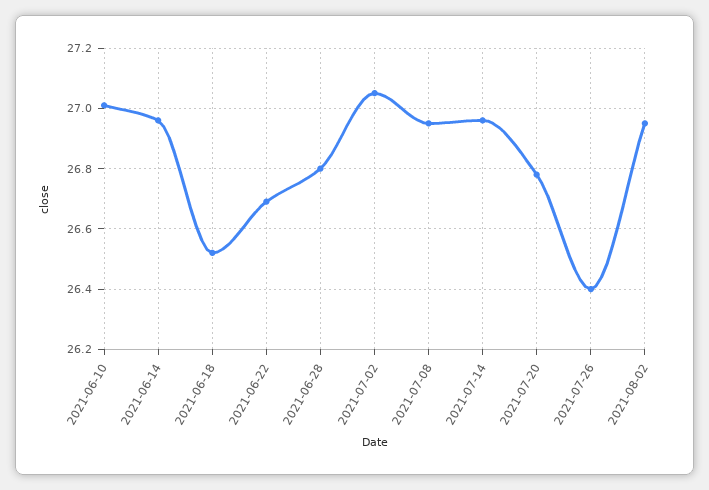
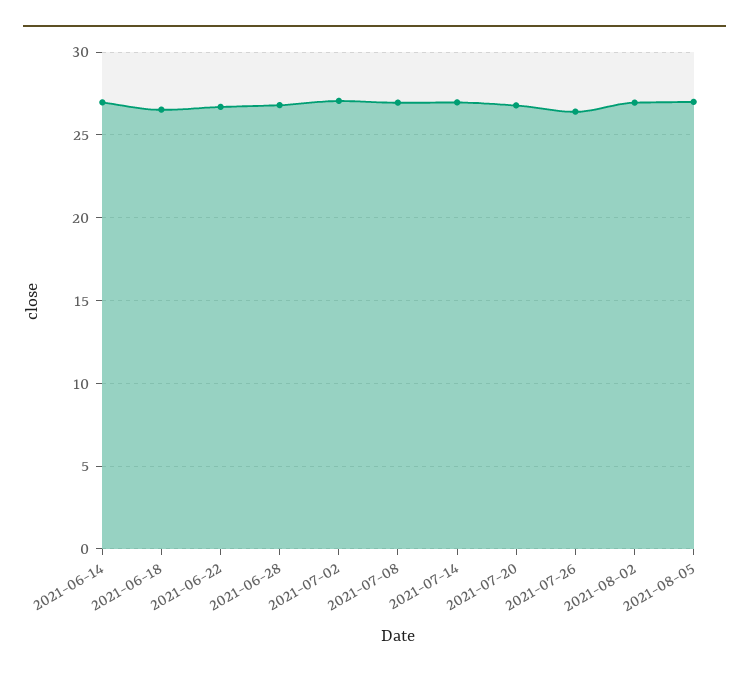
2021-06-10: 27 -> none
2021-08-05: none -> 27

